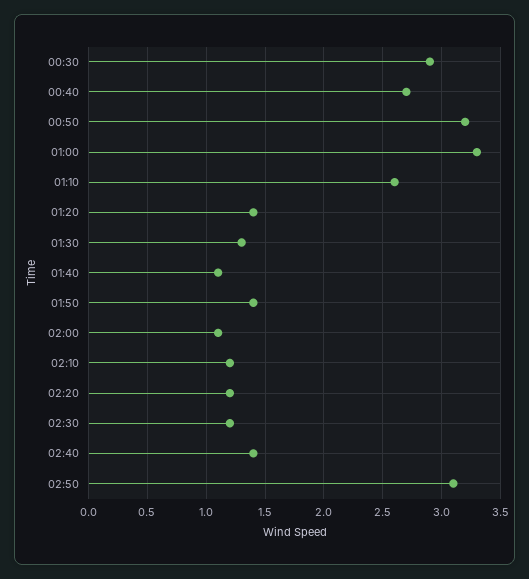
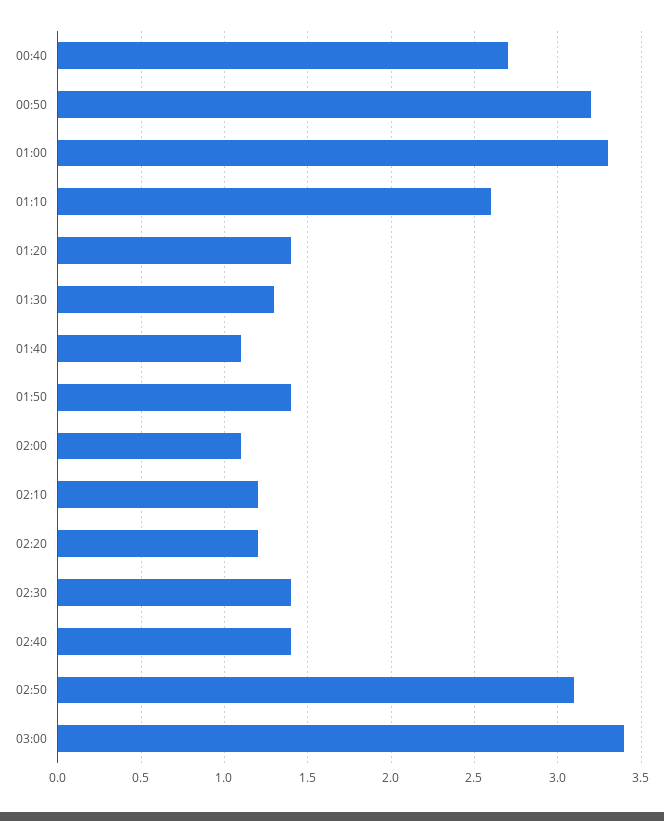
00:30: 2.9 -> none
02:30: 1.2 -> 1.4
03:00: none -> 3.4

